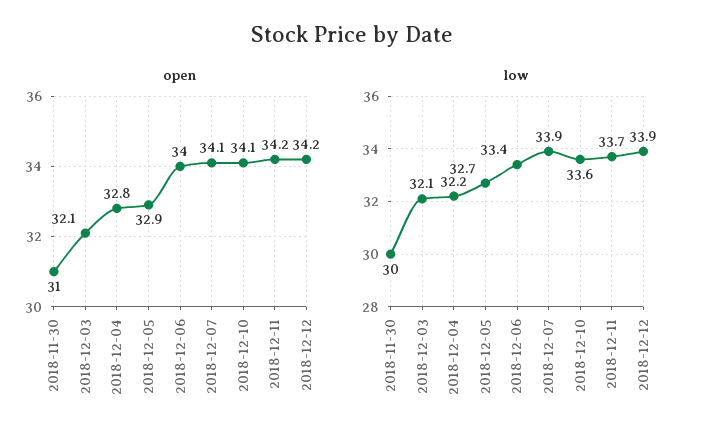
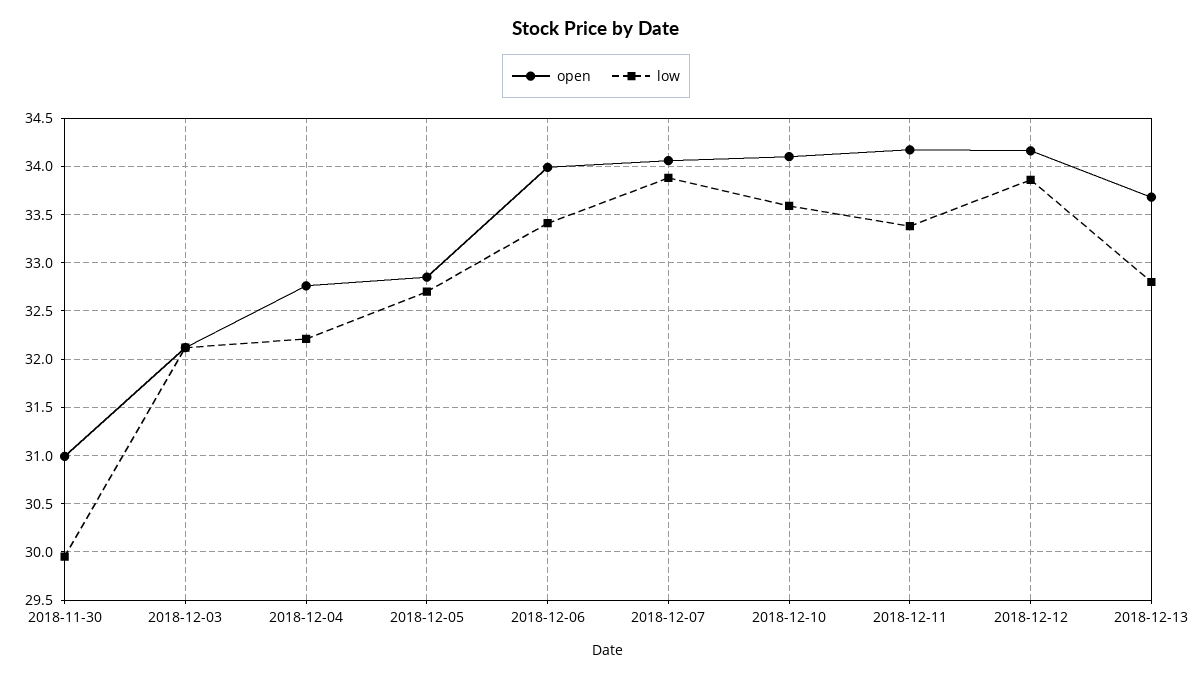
low, 2018-12-11: 33.7 -> 33.4
open, 2018-12-13: none -> 33.7
low, 2018-12-13: none -> 32.8

